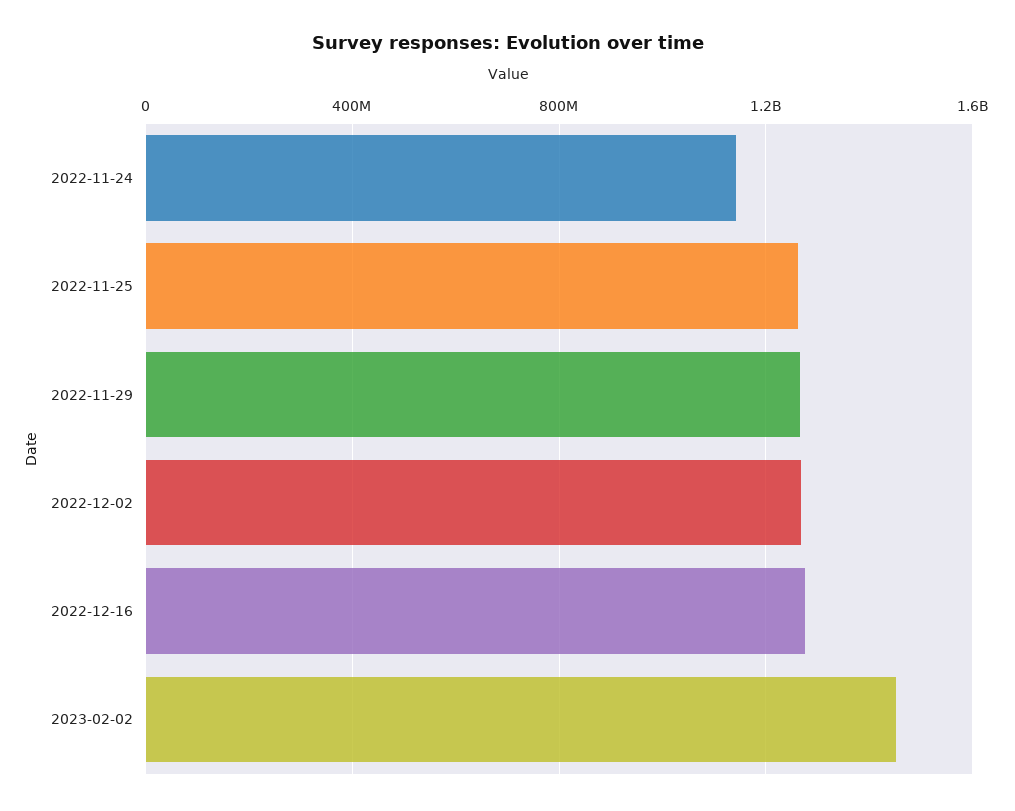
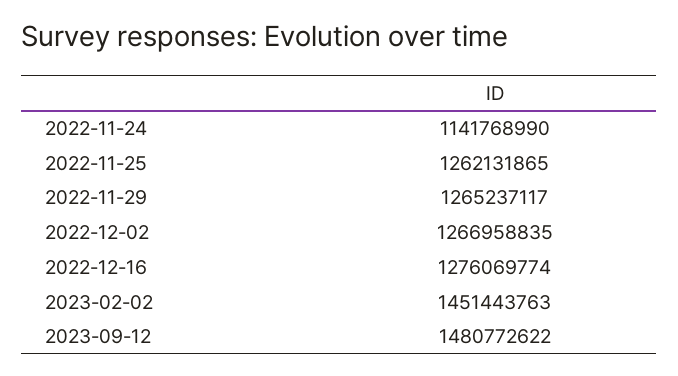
2023-09-12: none -> 1480772622

